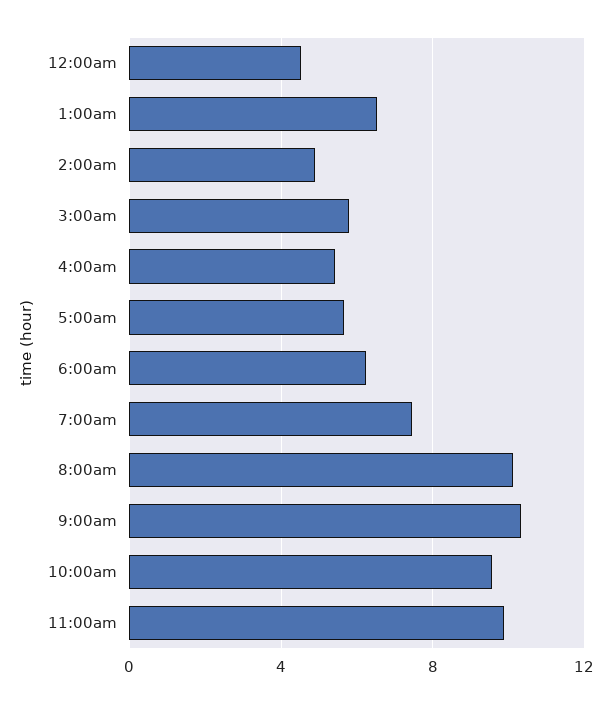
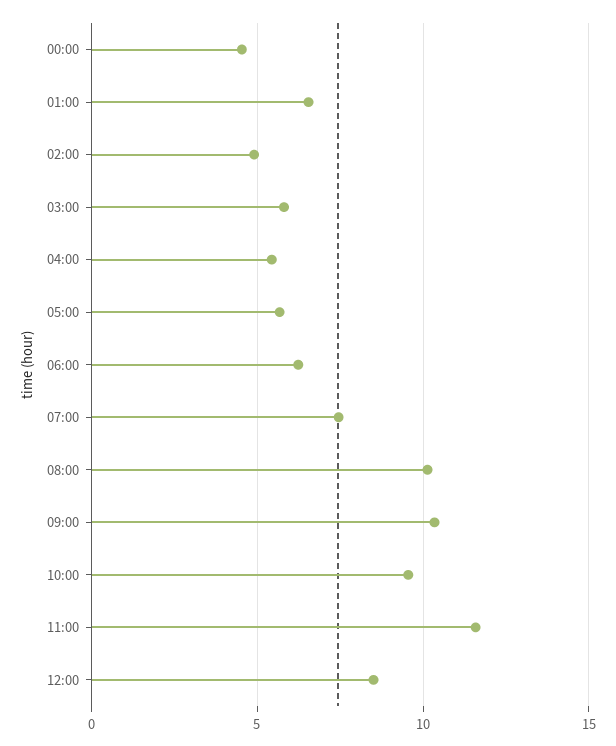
11:00am: 10 -> 11.5
12:00: none -> 8.5

